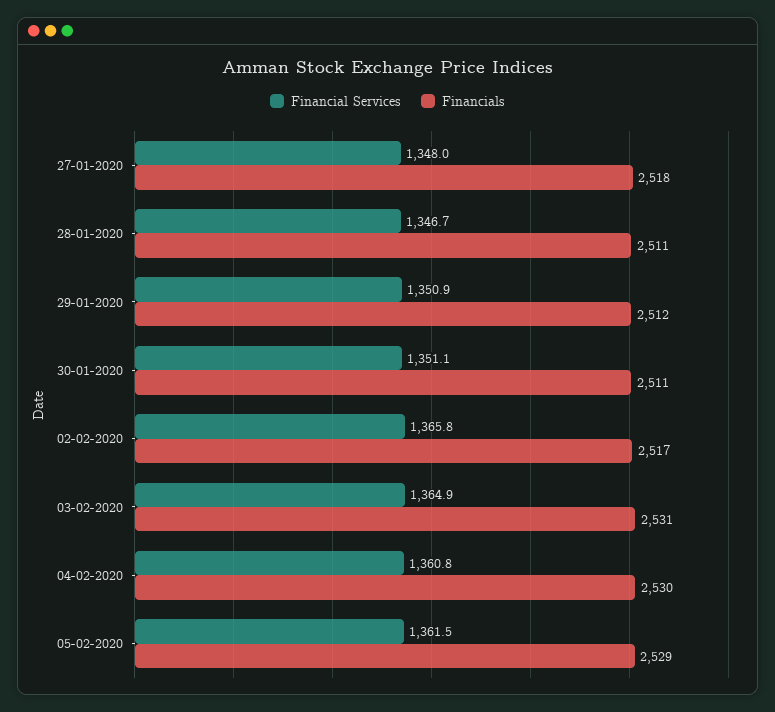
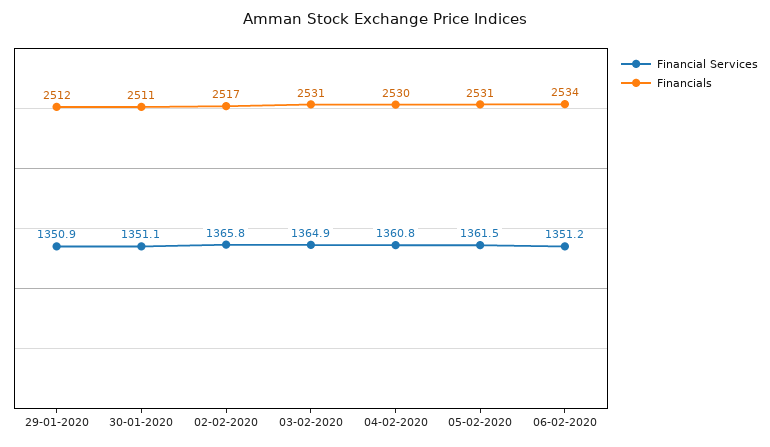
Financial Services, 27-01-2020: 1348 -> none
Financials, 27-01-2020: 2518 -> none
Financial Services, 28-01-2020: 1346.7 -> none
Financials, 28-01-2020: 2511 -> none
Financials, 05-02-2020: 2529 -> 2531
Financial Services, 06-02-2020: none -> 1351.2
Financials, 06-02-2020: none -> 2534

